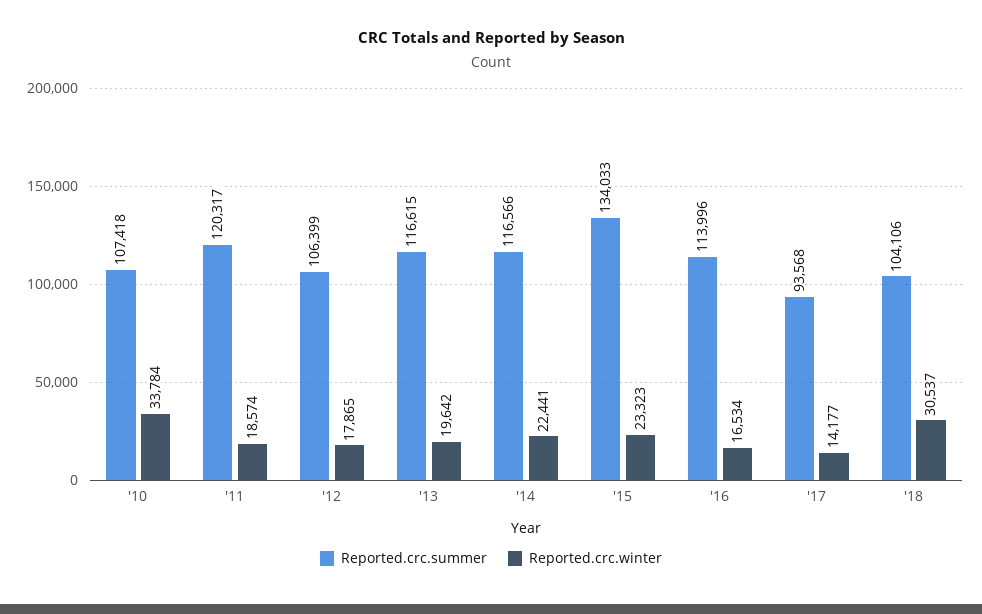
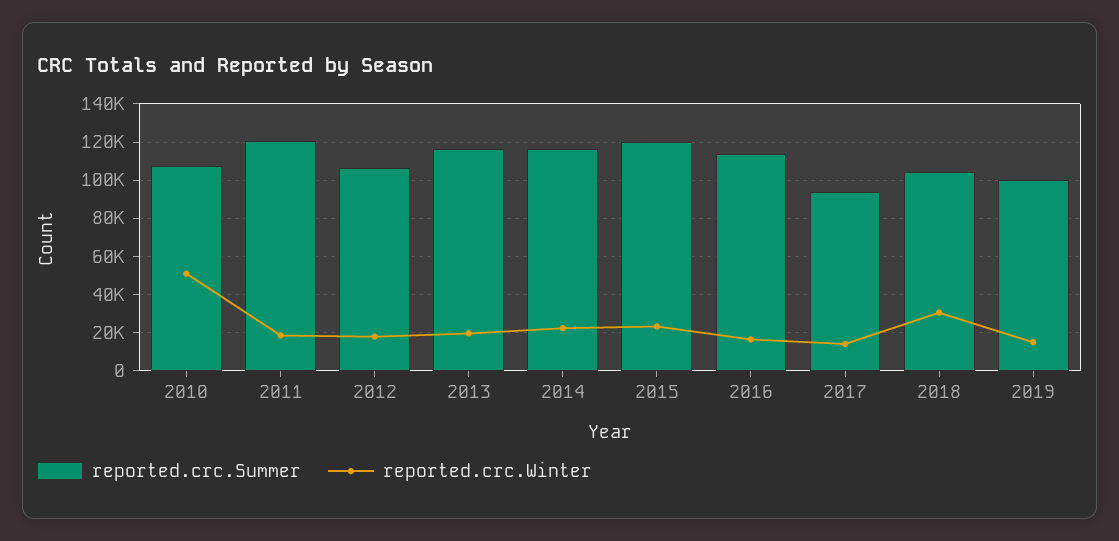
Reported.crc.winter, '10: 33784 -> 50000
Reported.crc.summer, '15: 134033 -> 120000
Reported.crc.summer, 2019: none -> 100000
Reported.crc.winter, 2019: none -> 15000

